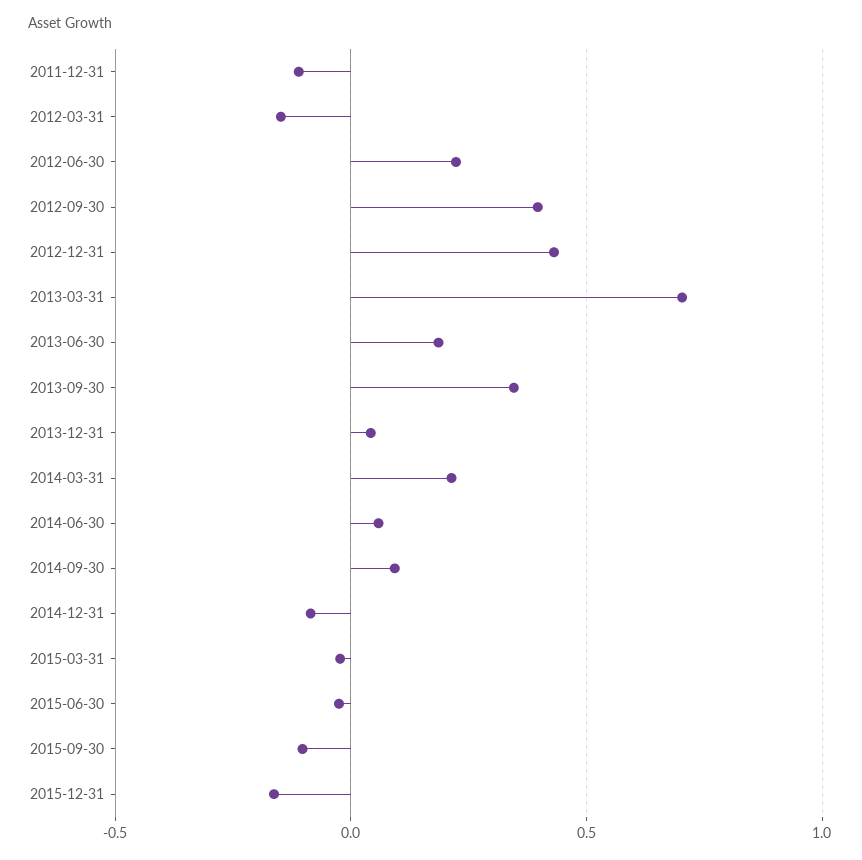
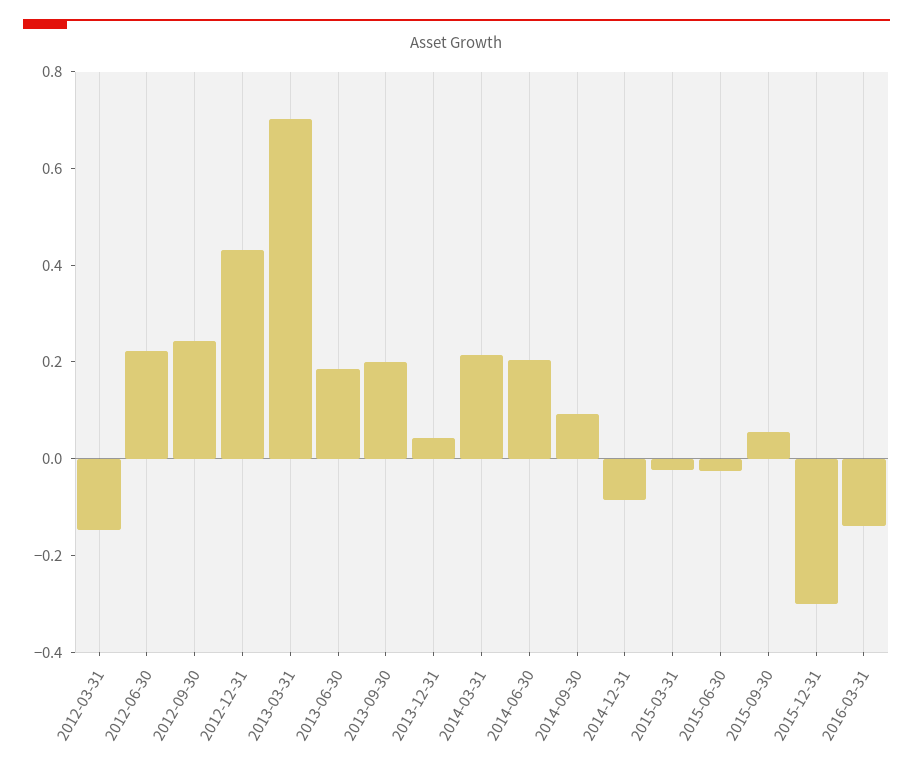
2011-12-31: -0.1 -> none
2012-09-30: 0.4 -> 0.25
2013-09-30: 0.35 -> 0.2
2014-06-30: 0.05 -> 0.2
2015-09-30: -0.1 -> 0.05
2015-12-31: -0.15 -> -0.3
2016-03-31: none -> -0.15

